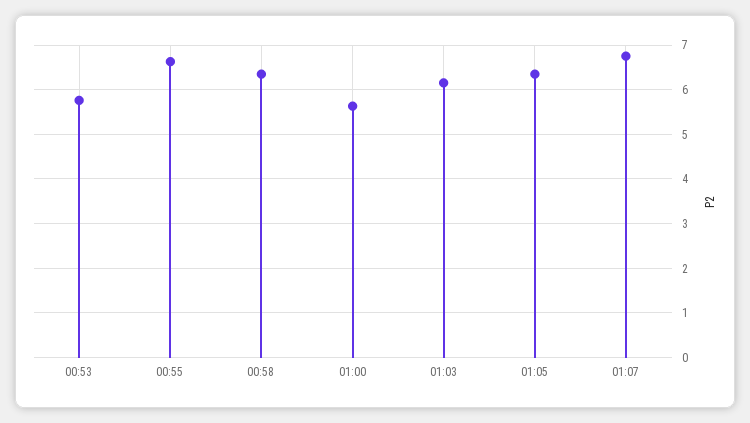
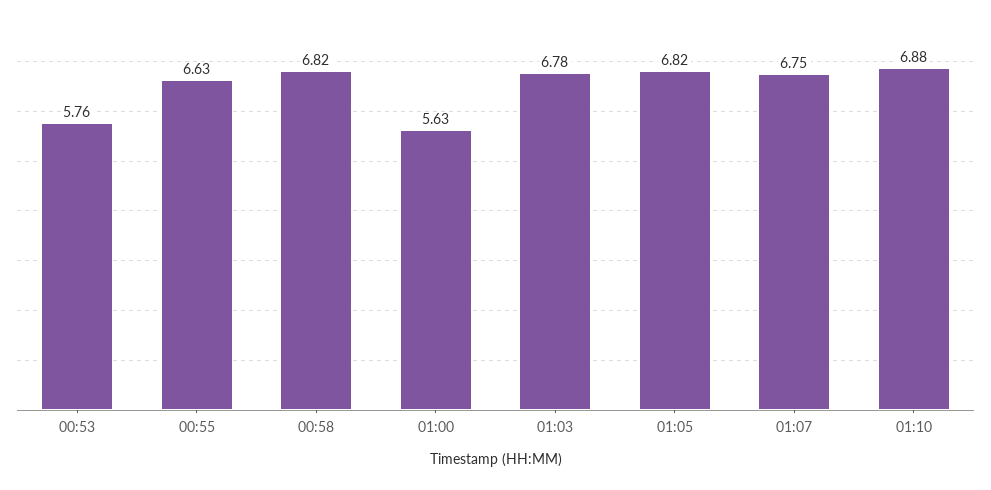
00:58: 6.4 -> 6.82
01:03: 6.2 -> 6.78
01:05: 6.4 -> 6.82
01:10: none -> 6.88

